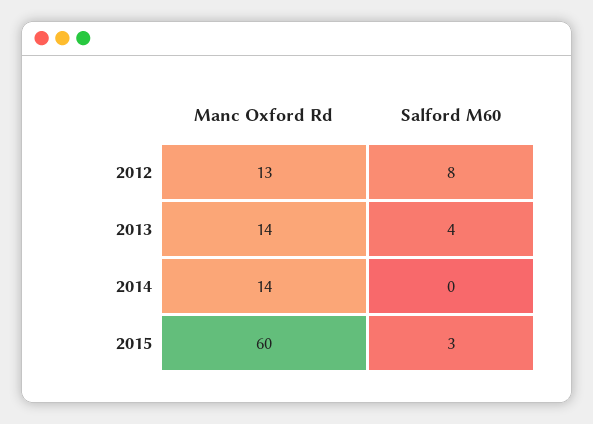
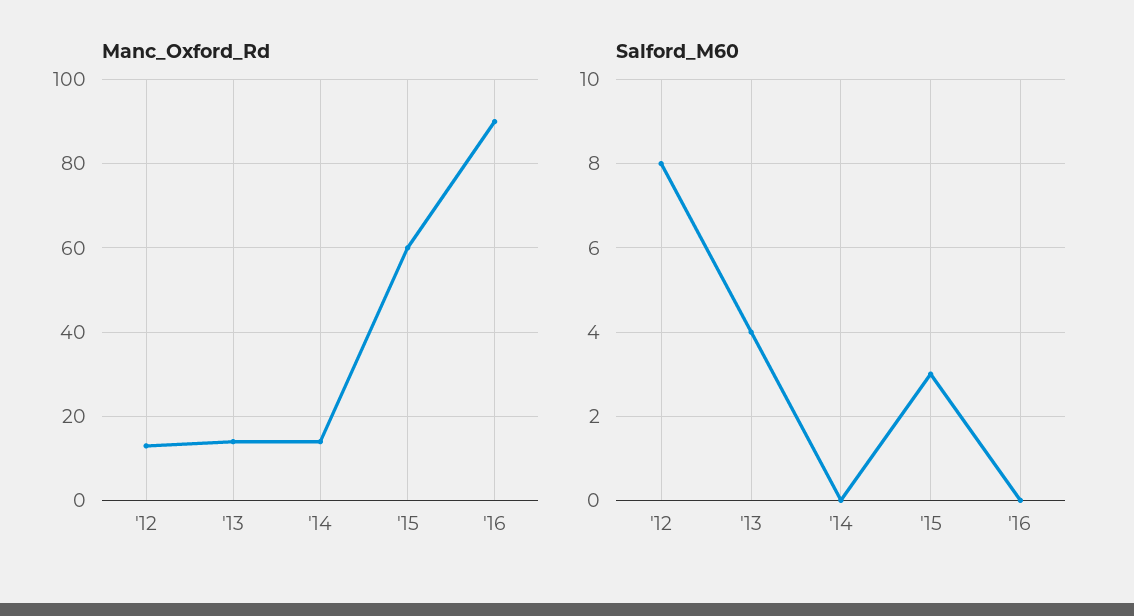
Manc Oxford Rd, '16: none -> 90
Salford M60, '16: none -> 0

